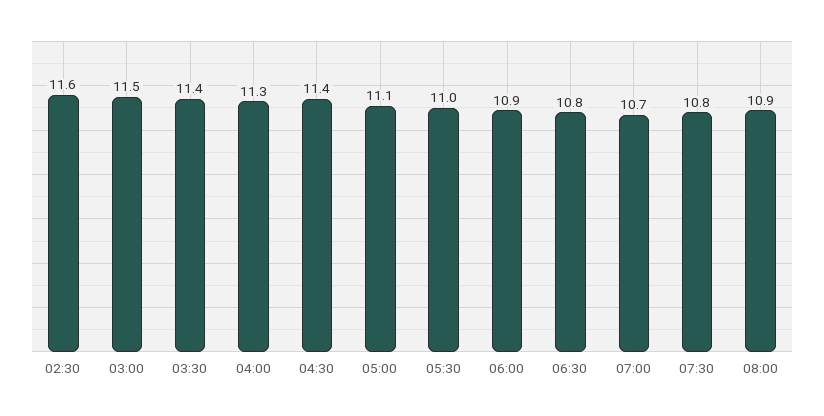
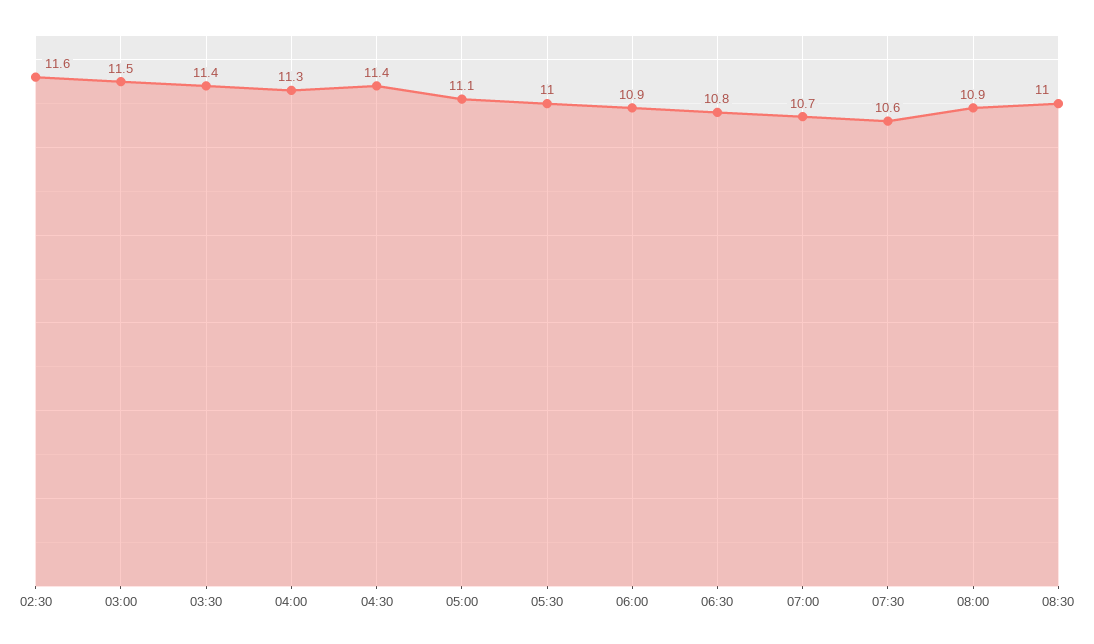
07:30: 10.8 -> 10.6
08:30: none -> 11

